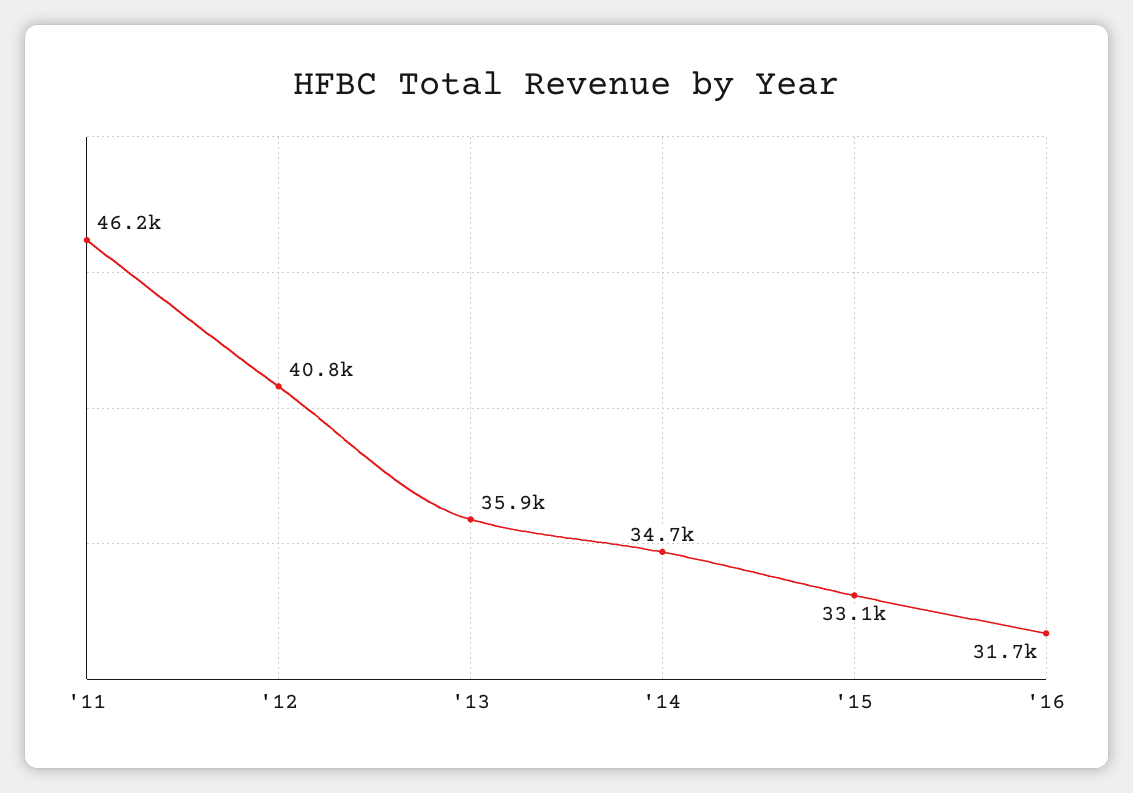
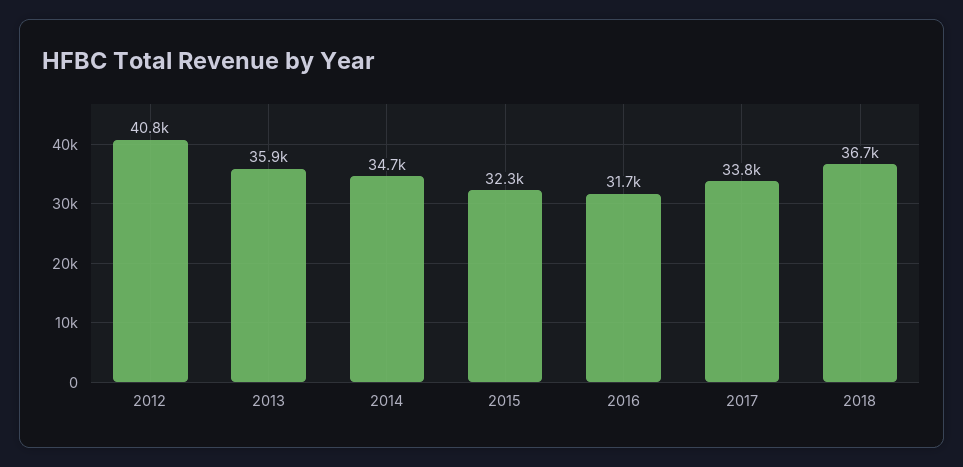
'11: 46200 -> none
'15: 33100 -> 32300
2017: none -> 33800
2018: none -> 36700

